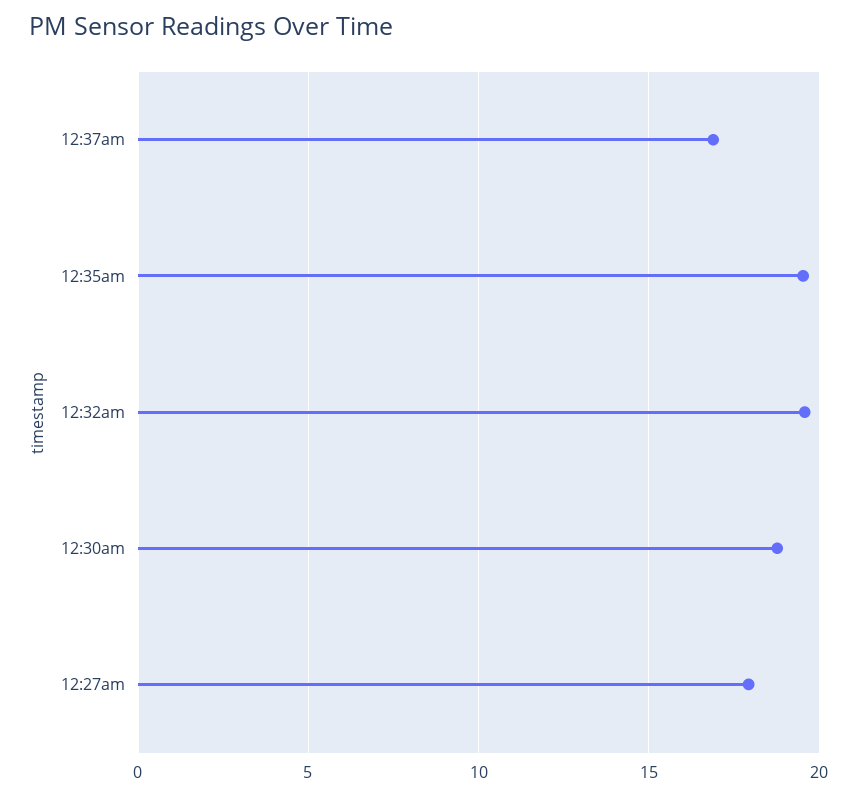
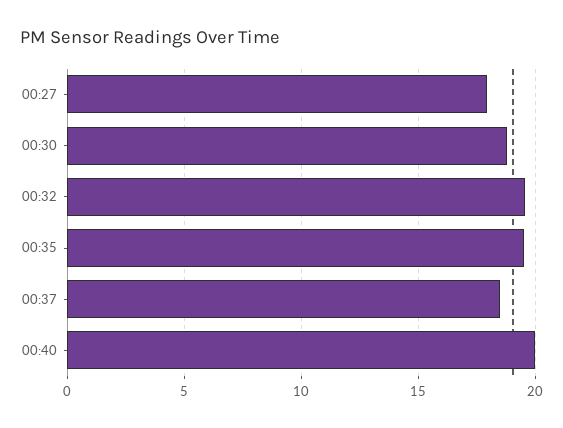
12:37am: 17 -> 18.5
00:40: none -> 20

